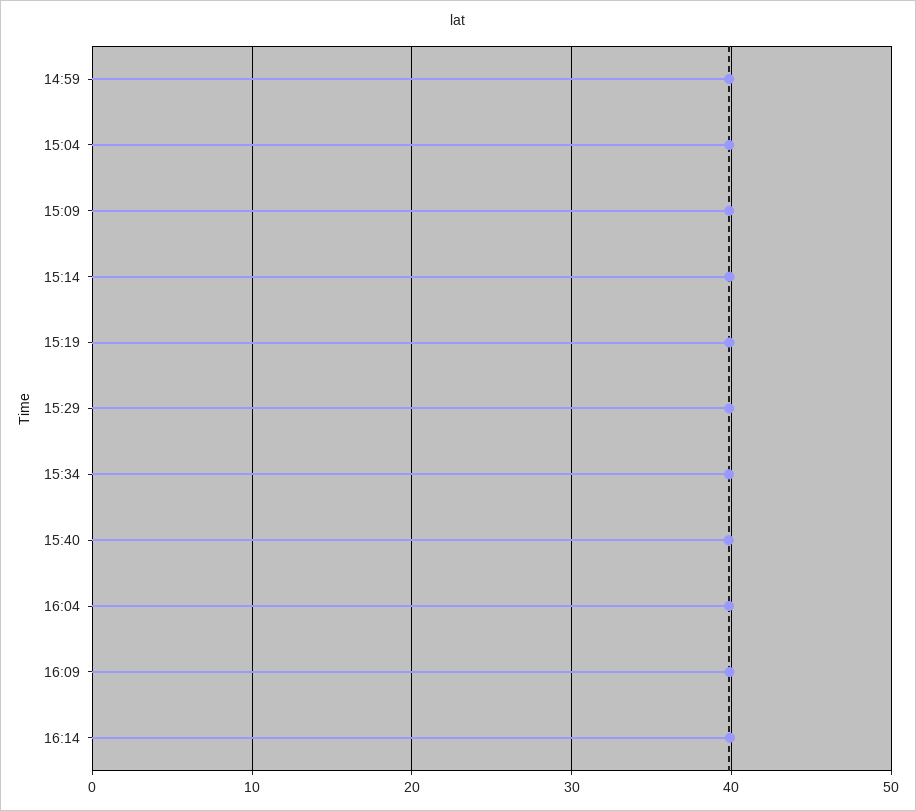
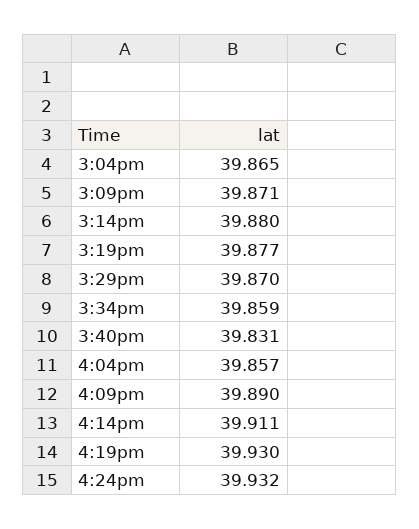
14:59: 40 -> none
4:19pm: none -> 39.93
4:24pm: none -> 39.932

